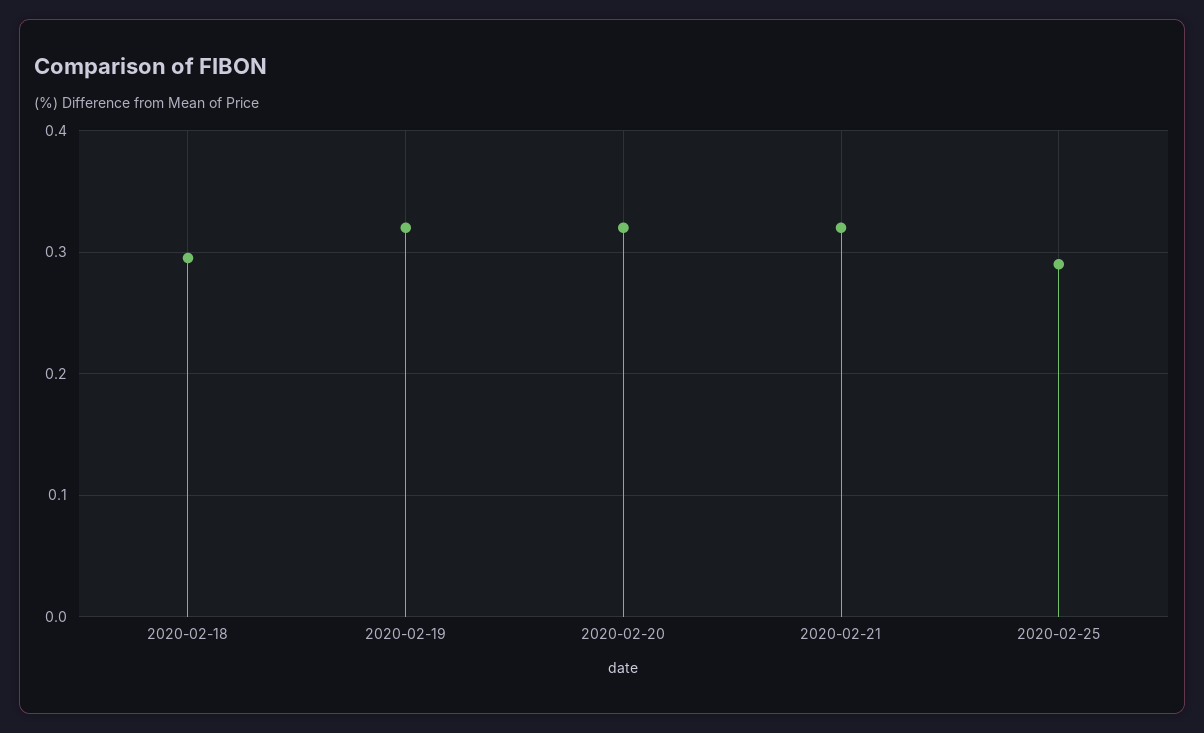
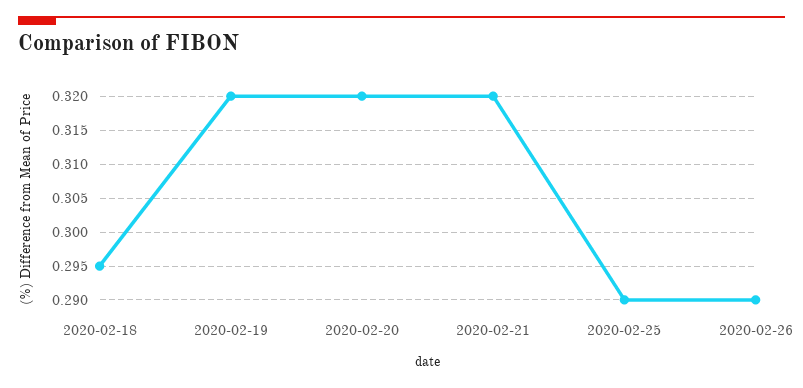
2020-02-26: none -> 0.29

